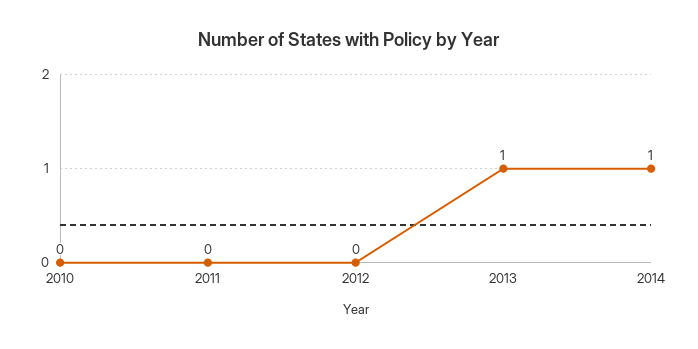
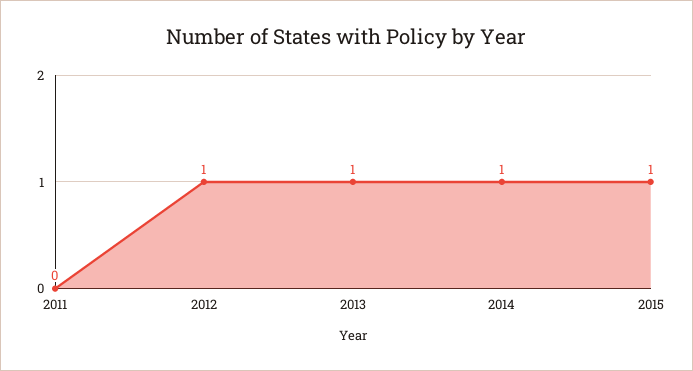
2010: 0 -> none
2012: 0 -> 1
2015: none -> 1

